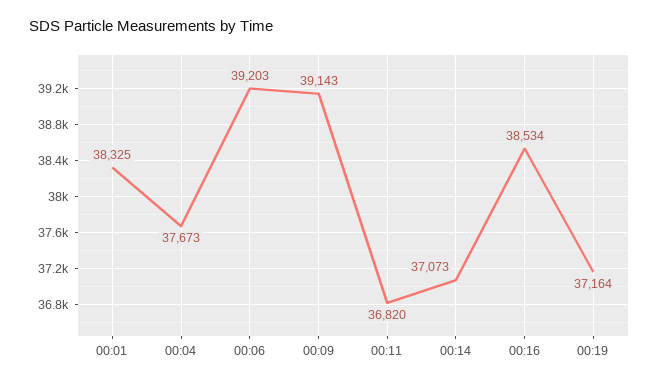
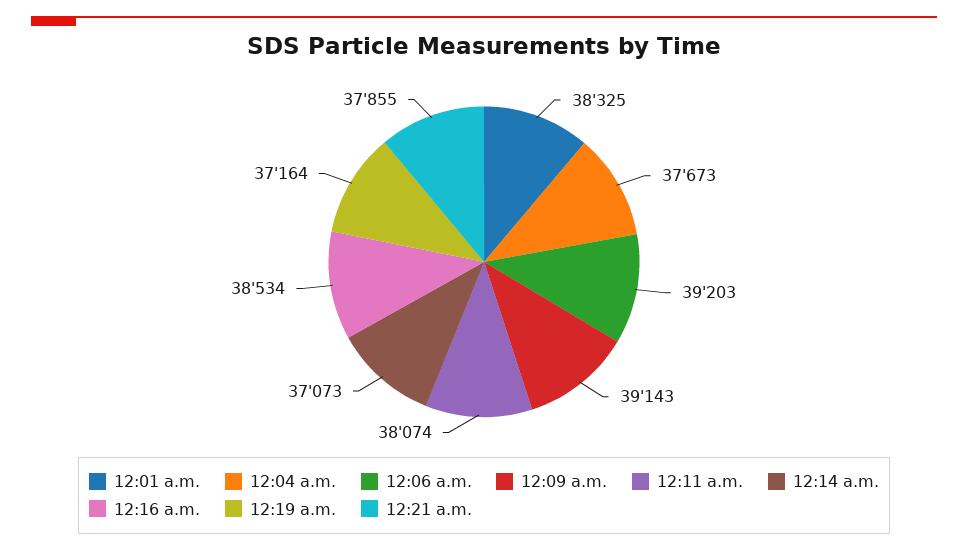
00:11: 36820 -> 38074
12:21 a.m.: none -> 37855

